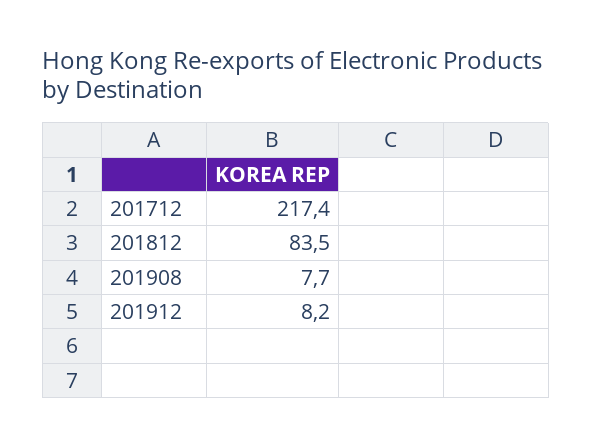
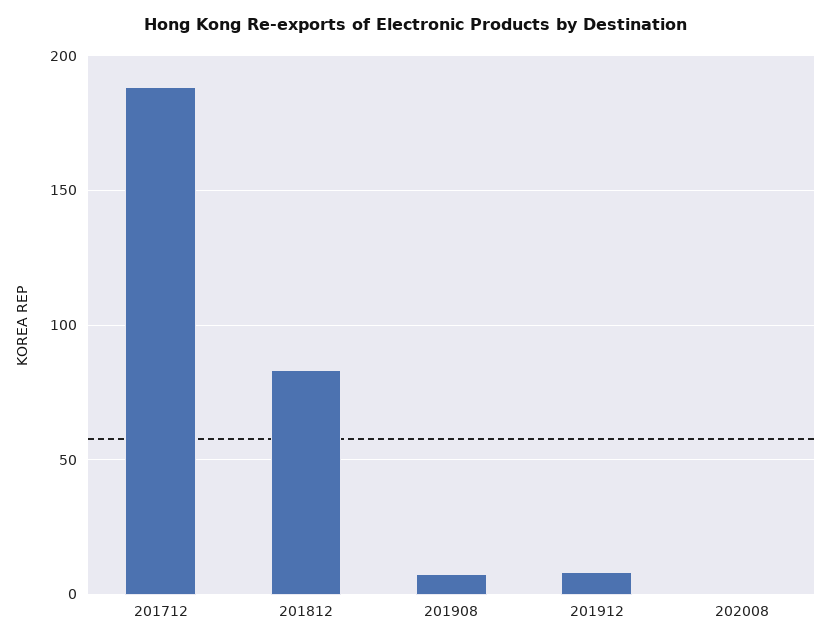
201712: 217.4 -> 190
202008: none -> 0

